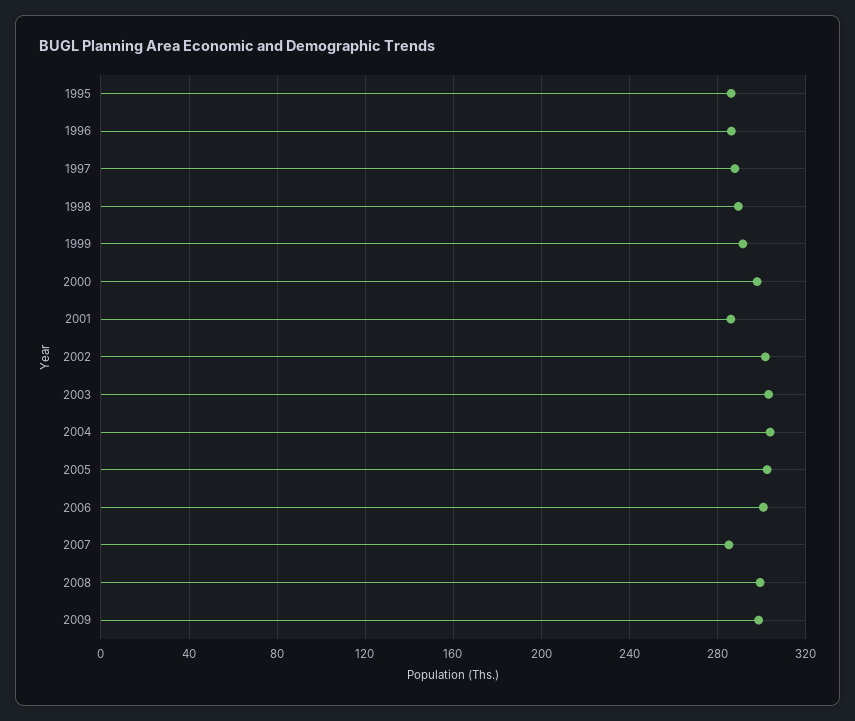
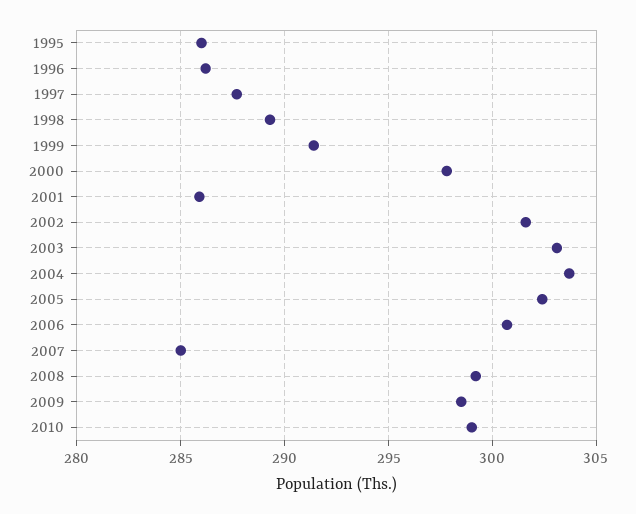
2010: none -> 299

